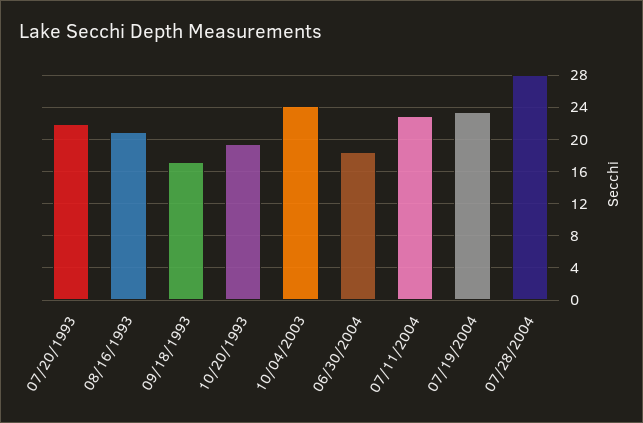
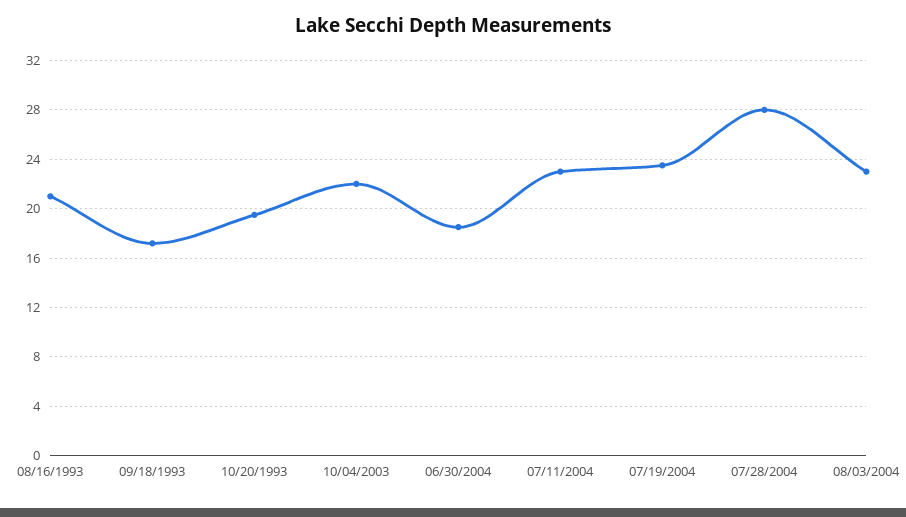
07/20/1993: 22 -> none
10/04/2003: 24 -> 22
08/03/2004: none -> 23

